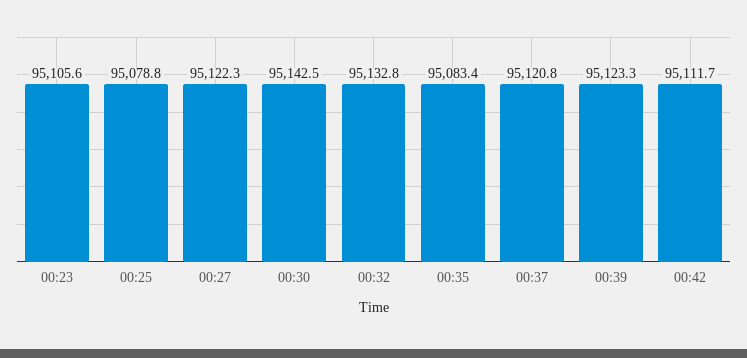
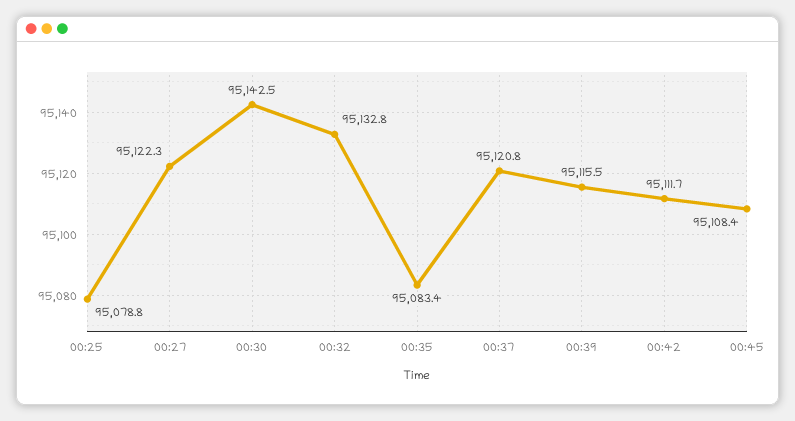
00:23: 95105.6 -> none
00:39: 95123.3 -> 95115.5
00:45: none -> 95108.4

